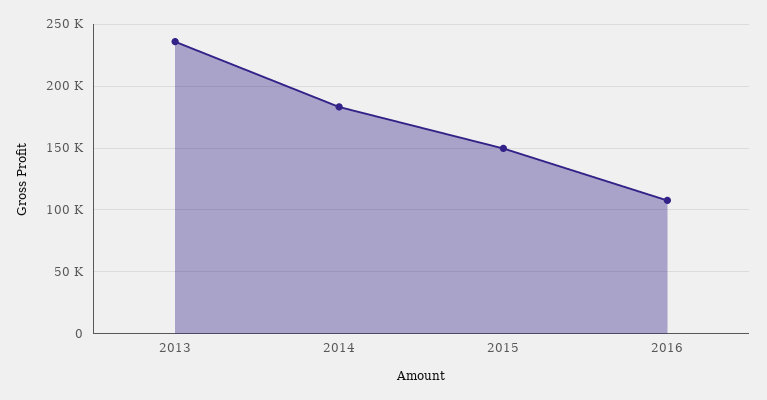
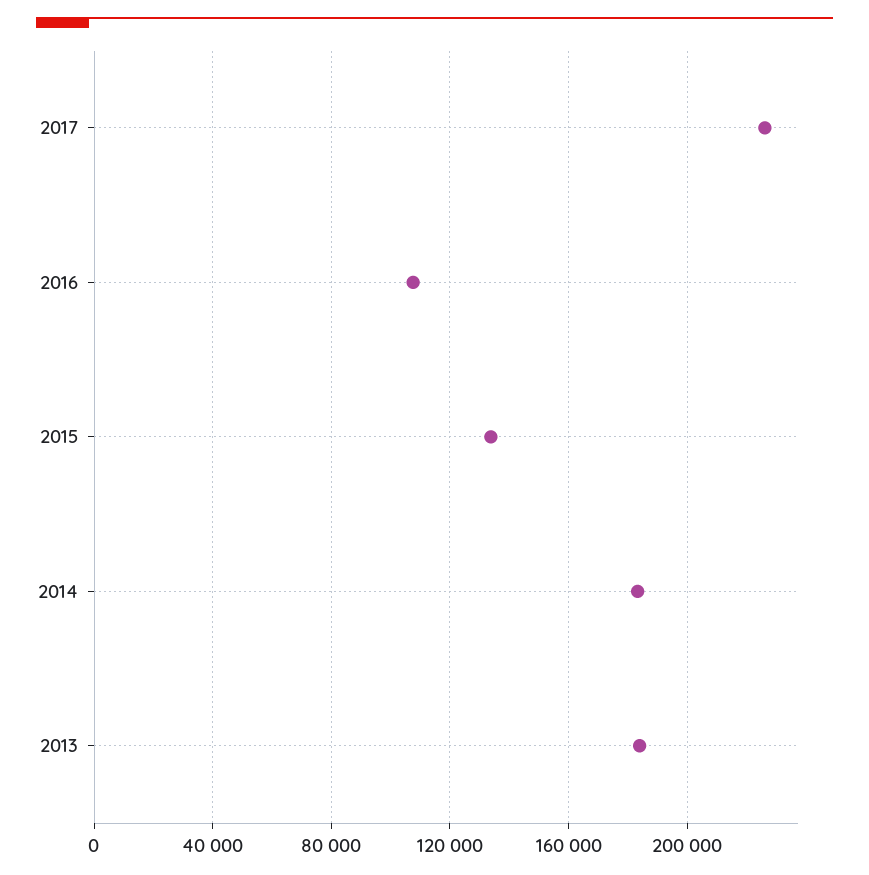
2013: 235000 -> 185000
2015: 150000 -> 135000
2017: none -> 225000

